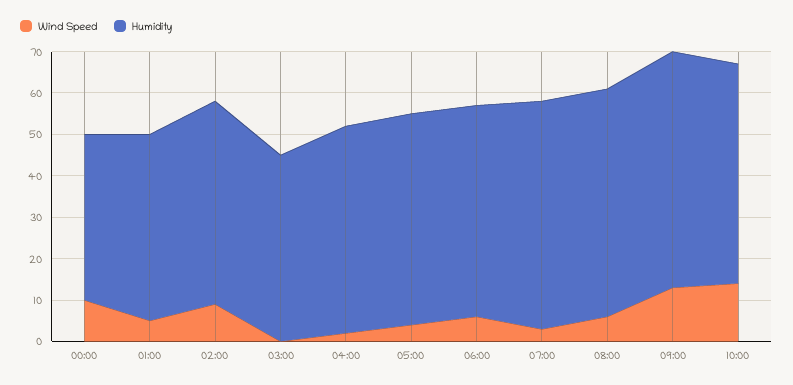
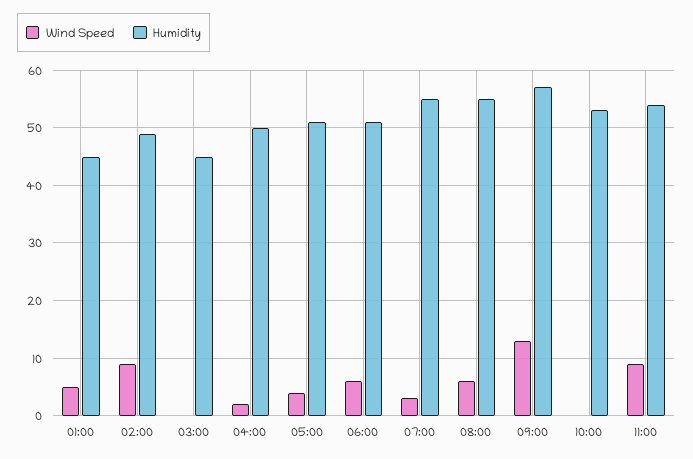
Wind Speed, 00:00: 10 -> none
Humidity, 00:00: 40 -> none
Wind Speed, 10:00: 15 -> 0
Wind Speed, 11:00: none -> 10
Humidity, 11:00: none -> 55

